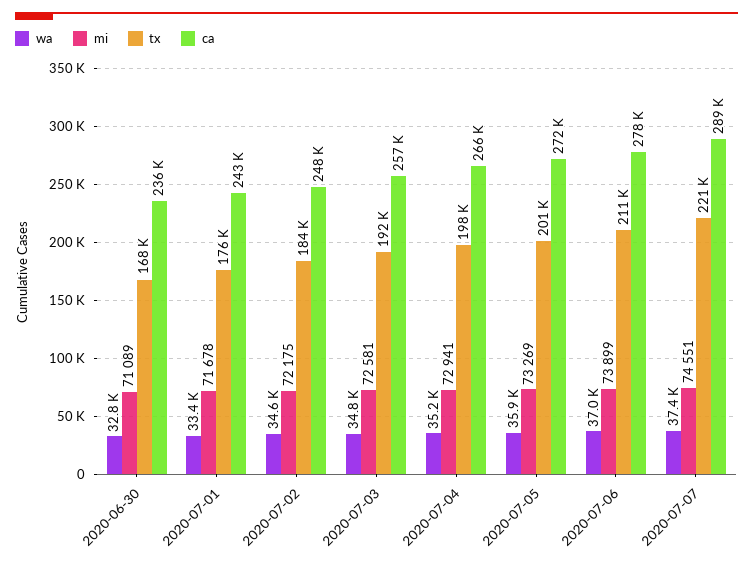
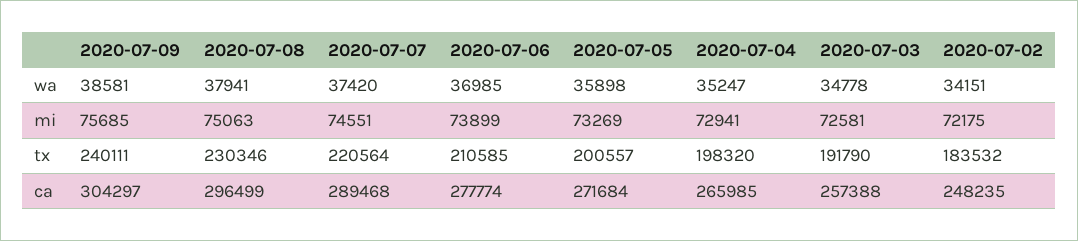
wa, 2020-06-30: 32800 -> none
mi, 2020-06-30: 71089 -> none
tx, 2020-06-30: 168000 -> none
ca, 2020-06-30: 236000 -> none
wa, 2020-07-01: 33400 -> none
mi, 2020-07-01: 71678 -> none
tx, 2020-07-01: 176000 -> none
ca, 2020-07-01: 243000 -> none
wa, 2020-07-02: 34600 -> 34151
wa, 2020-07-09: none -> 38581
wa, 2020-07-08: none -> 37941
mi, 2020-07-09: none -> 75685
mi, 2020-07-08: none -> 75063
tx, 2020-07-09: none -> 240111
tx, 2020-07-08: none -> 230346
ca, 2020-07-09: none -> 304297
ca, 2020-07-08: none -> 296499

